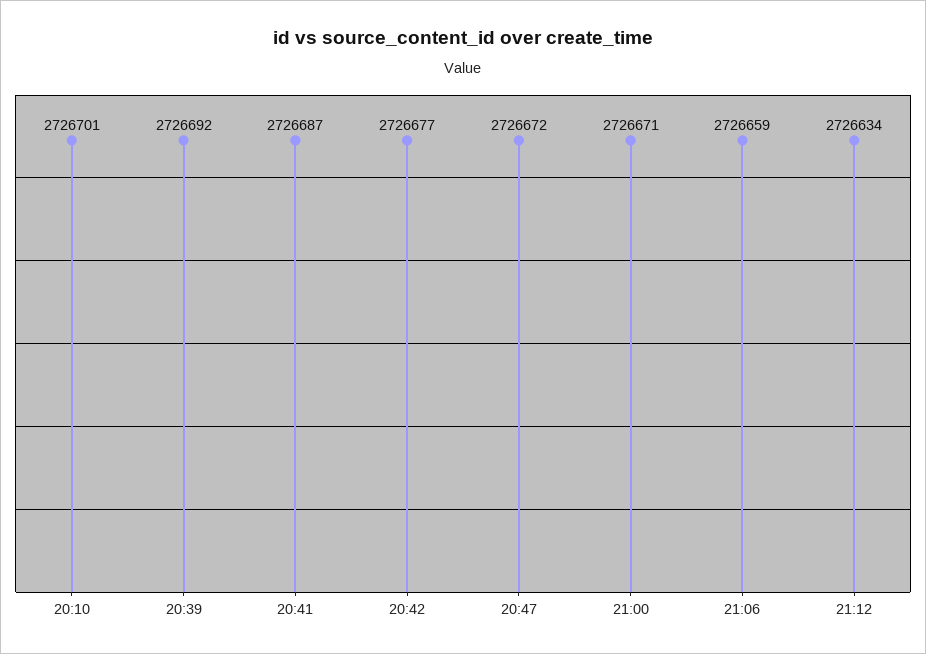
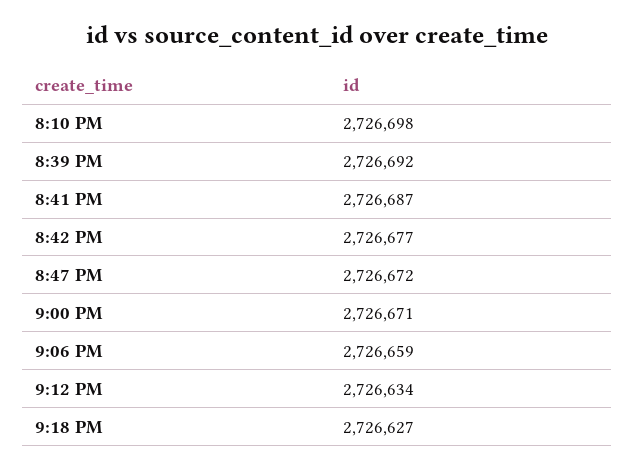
20:10: 2726701 -> 2726698
9:18 PM: none -> 2726627

